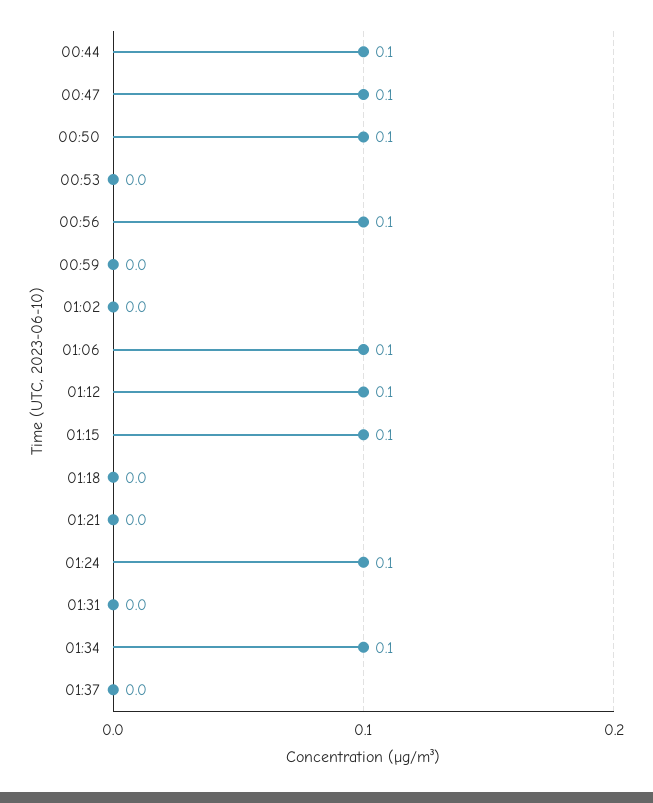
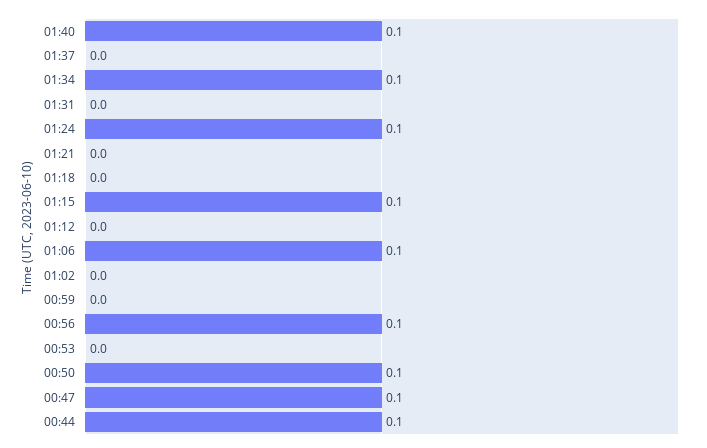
01:12: 0.1 -> 0
01:40: none -> 0.1

